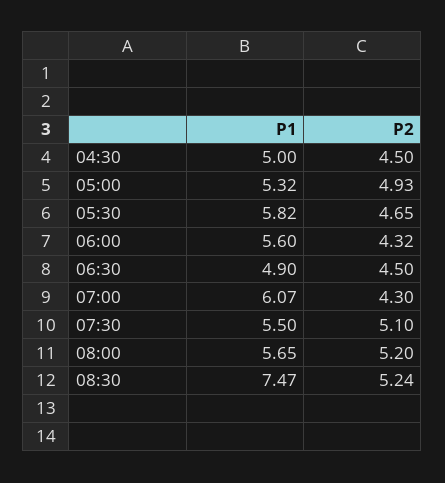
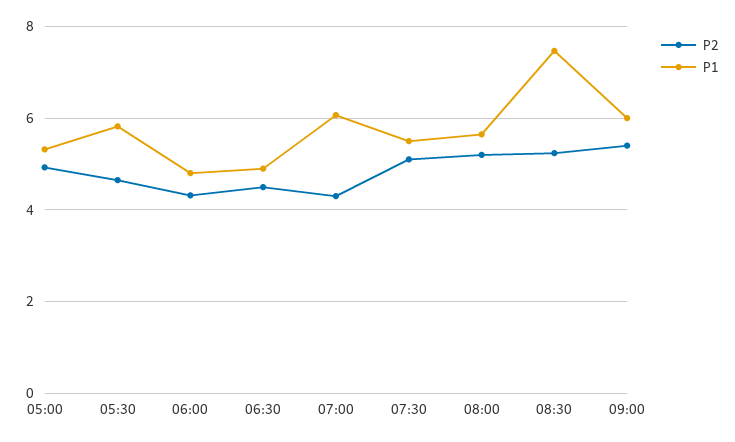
P1, 04:30: 5 -> none
P2, 04:30: 4.5 -> none
P1, 06:00: 5.6 -> 4.8
P2, 09:00: none -> 5.4
P1, 09:00: none -> 6

